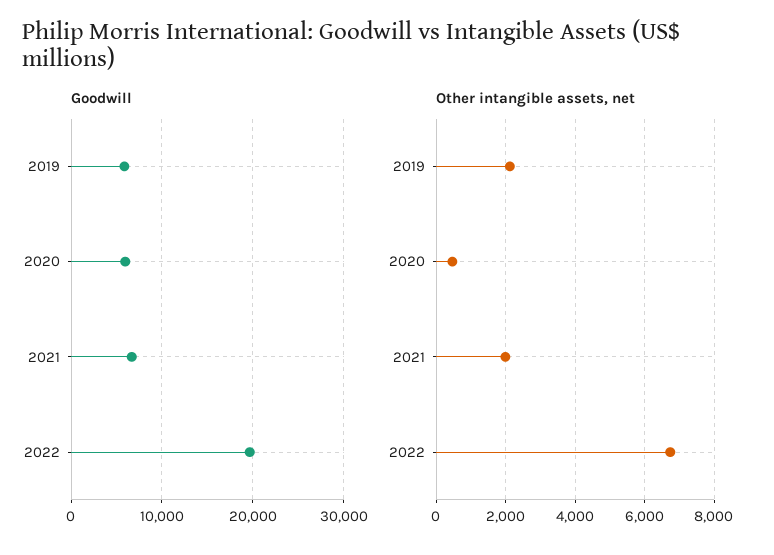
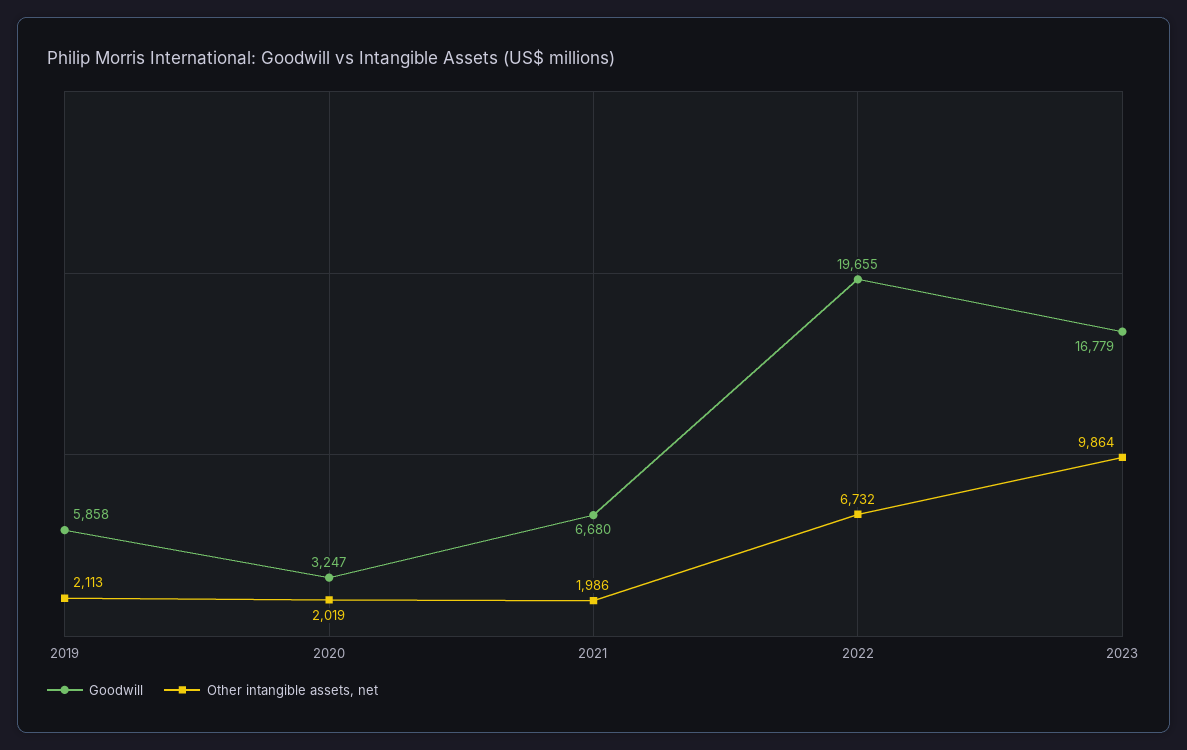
Goodwill, 2020: 6000 -> 3247
Other intangible assets, net, 2020: 400 -> 2019
Goodwill, 2023: none -> 16779
Other intangible assets, net, 2023: none -> 9864

